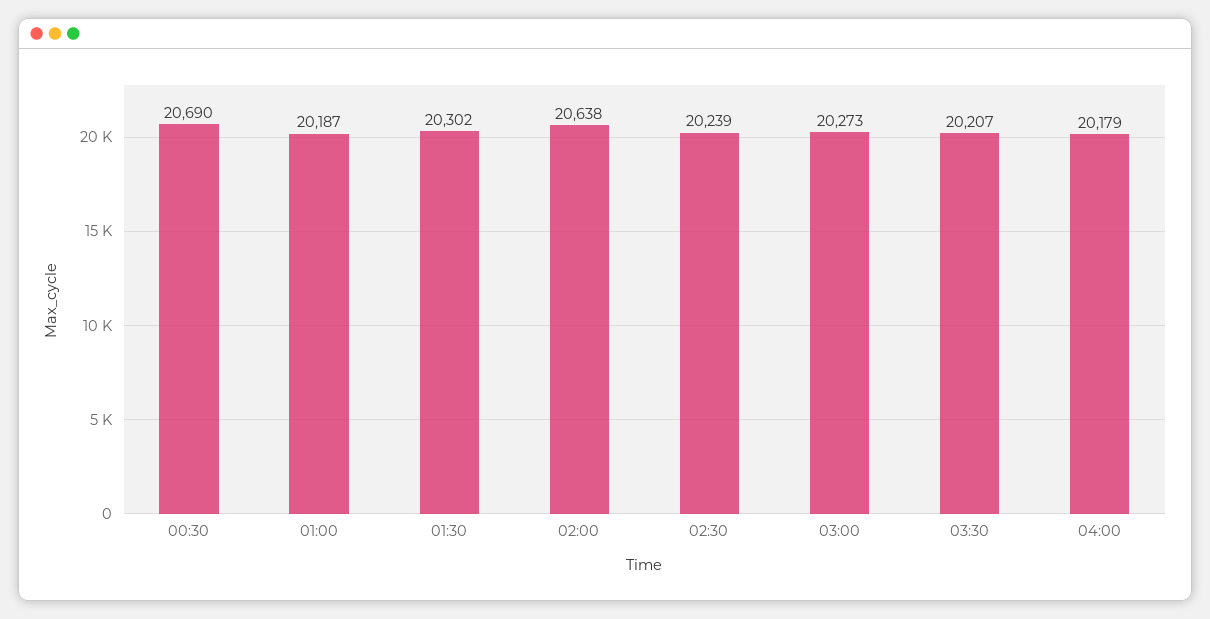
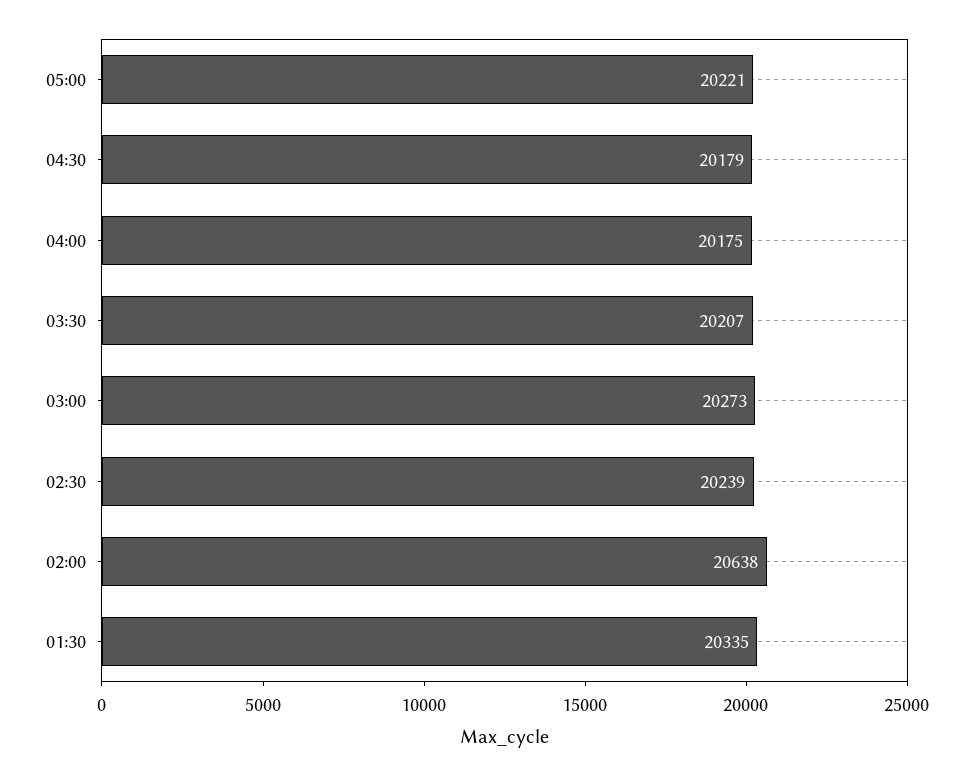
00:30: 20690 -> none
01:00: 20187 -> none
01:30: 20302 -> 20335
04:00: 20179 -> 20175
05:00: none -> 20221
04:30: none -> 20179

